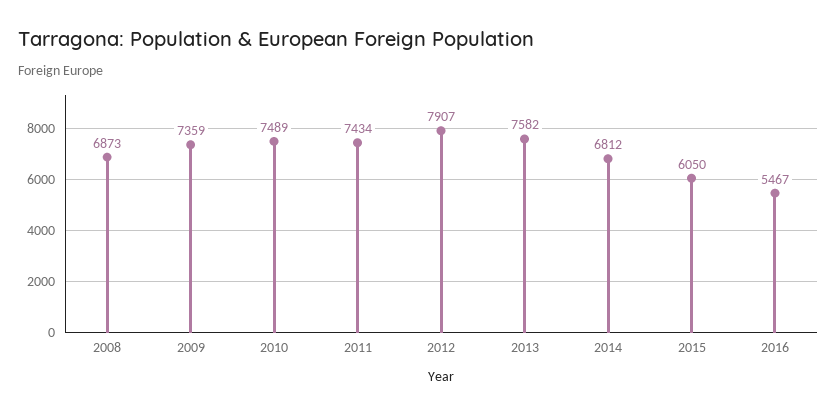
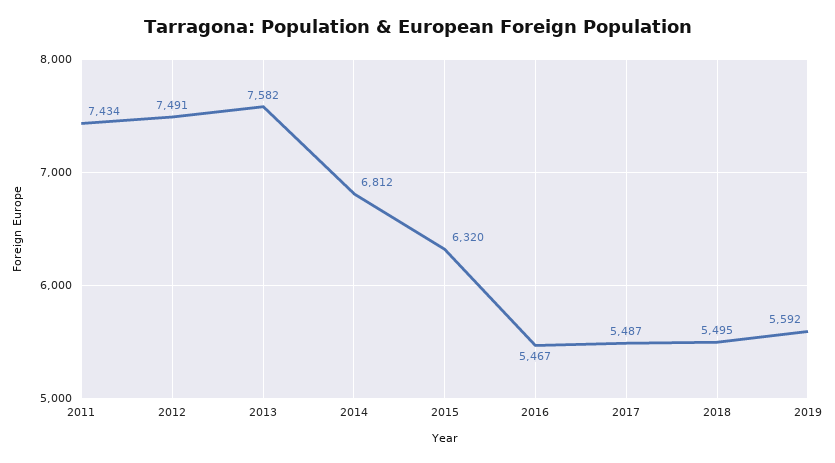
2008: 6873 -> none
2009: 7359 -> none
2010: 7489 -> none
2012: 7907 -> 7491
2015: 6050 -> 6320
2017: none -> 5487
2018: none -> 5495
2019: none -> 5592

